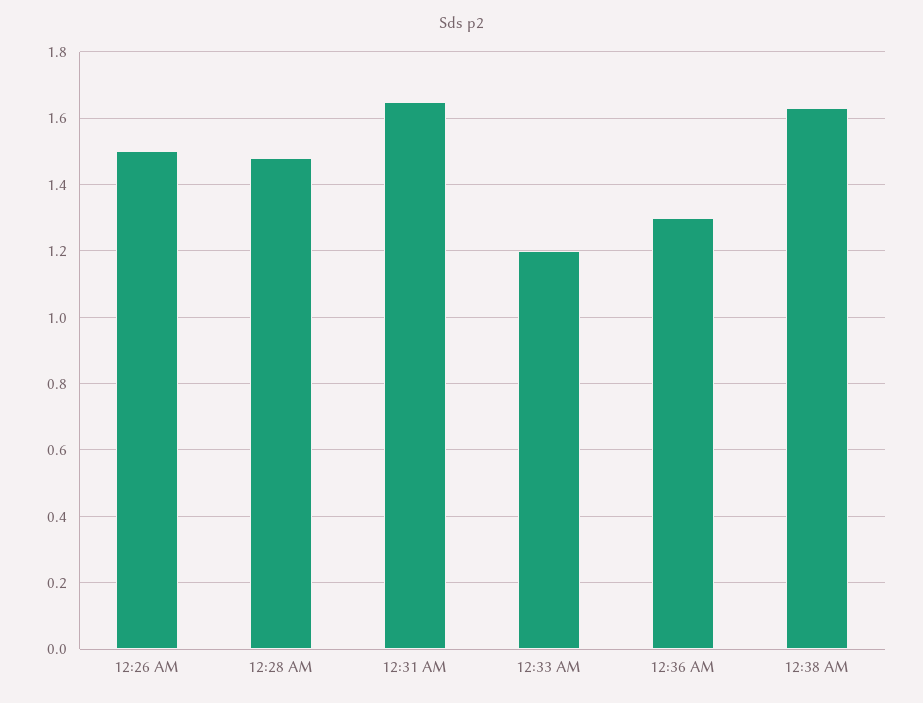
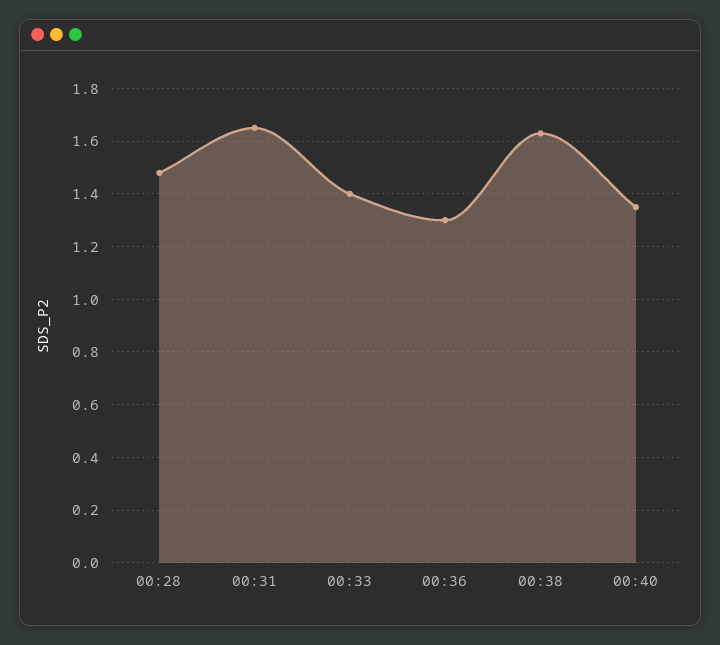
12:26 AM: 1.5 -> none
12:33 AM: 1.2 -> 1.4
00:40: none -> 1.35

